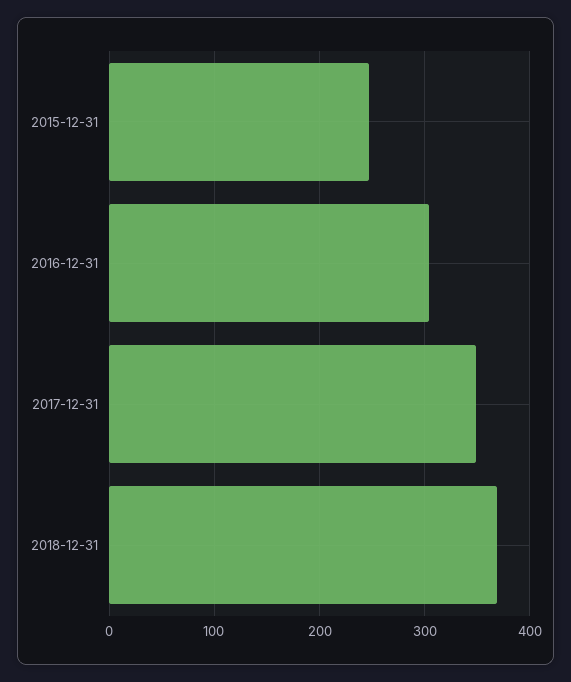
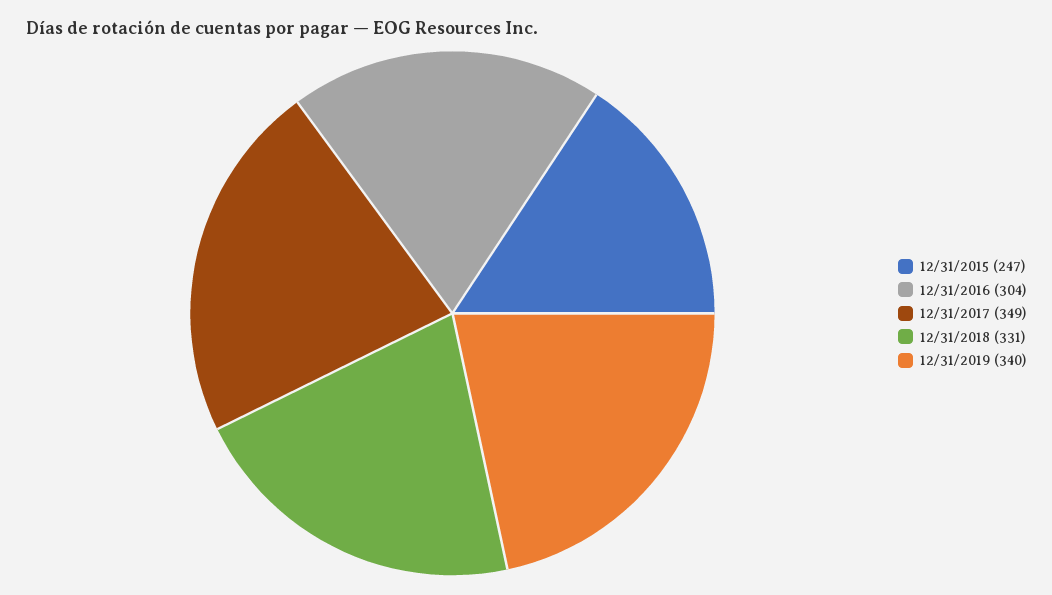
2018-12-31: 370 -> 331
12/31/2019: none -> 340

